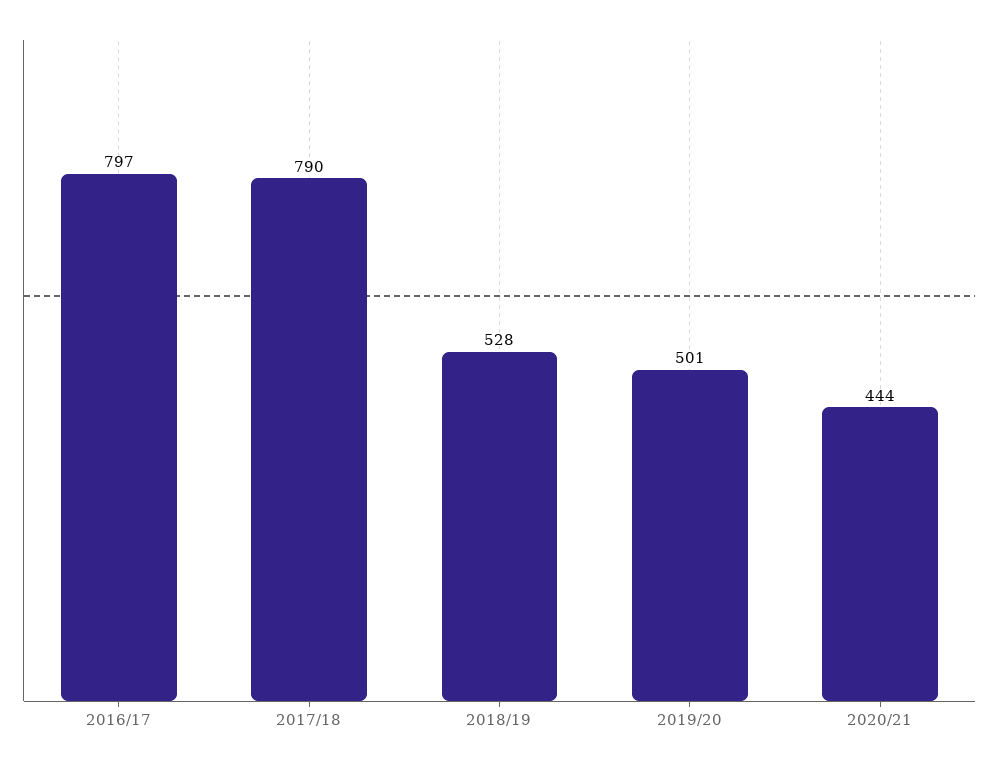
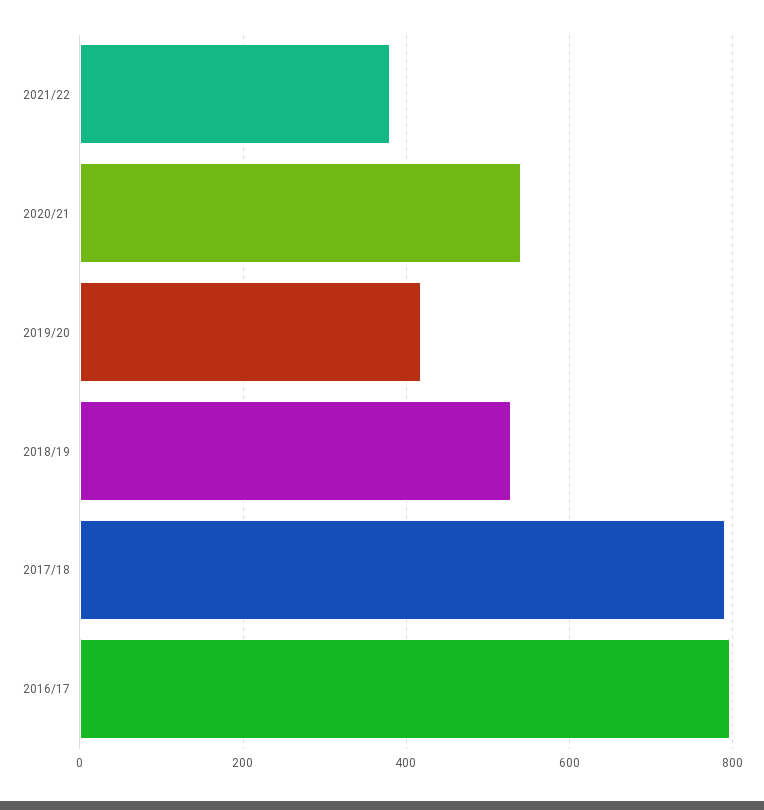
2019/20: 501 -> 420
2020/21: 444 -> 540
2021/22: none -> 380

